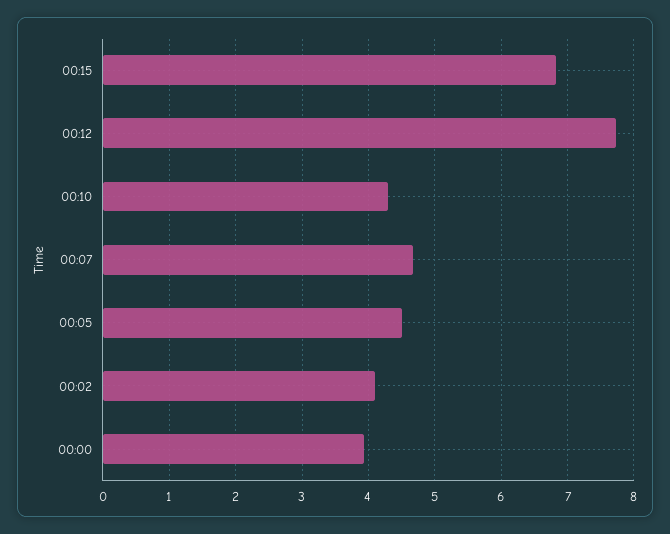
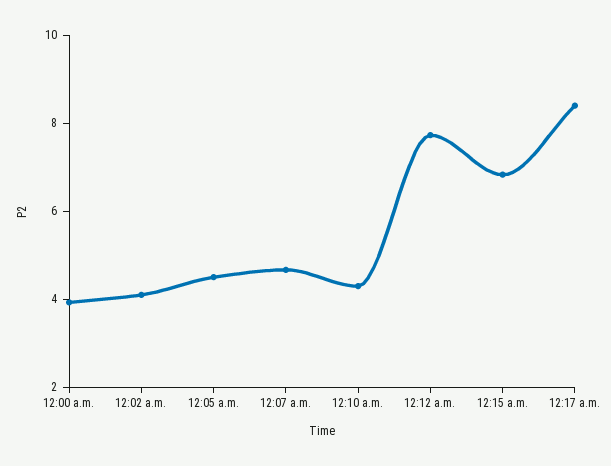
12:17 a.m.: none -> 8.5

